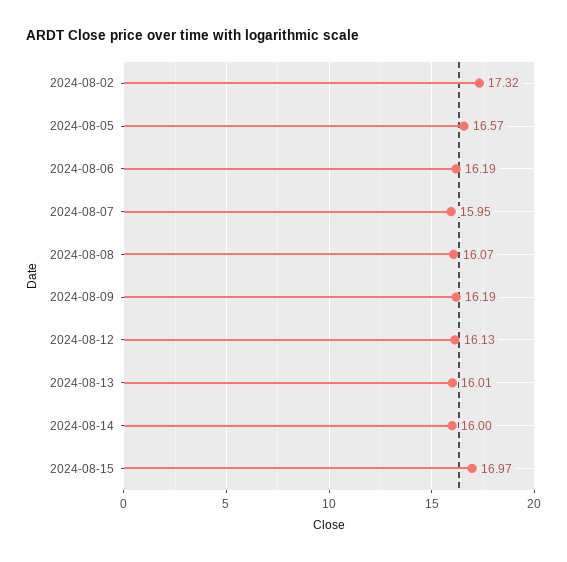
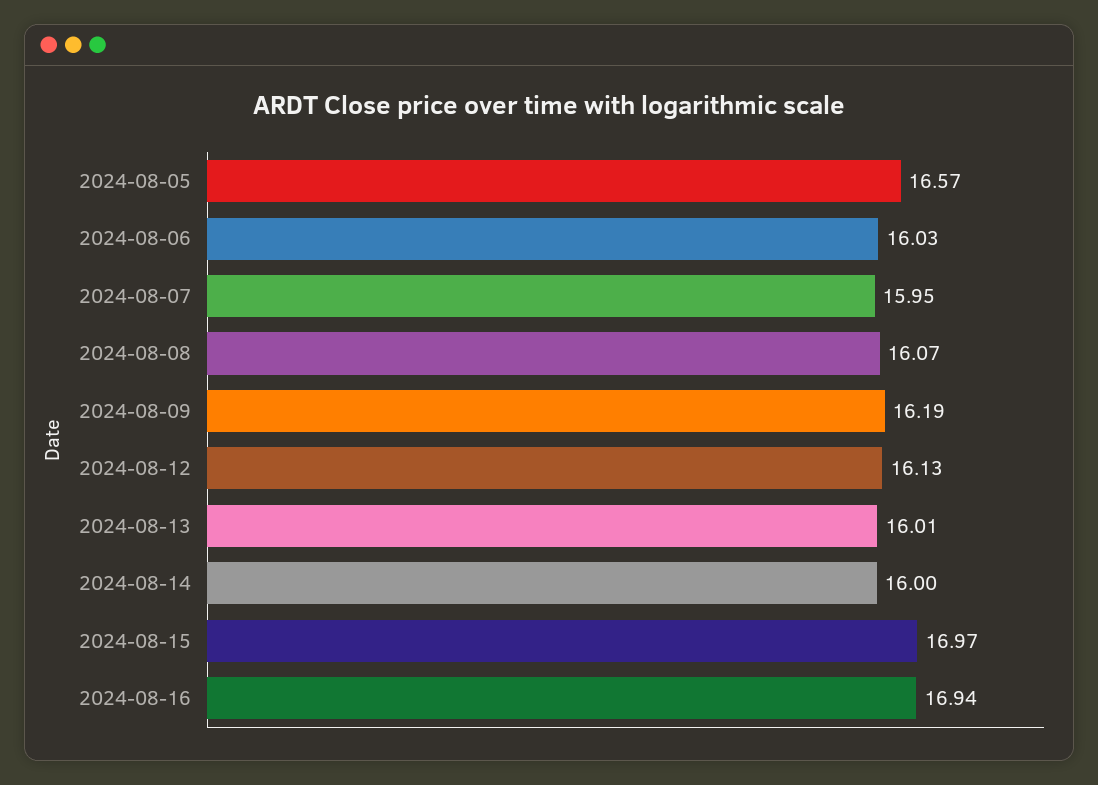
2024-08-02: 17.32 -> none
2024-08-06: 16.19 -> 16.03
2024-08-16: none -> 16.94

